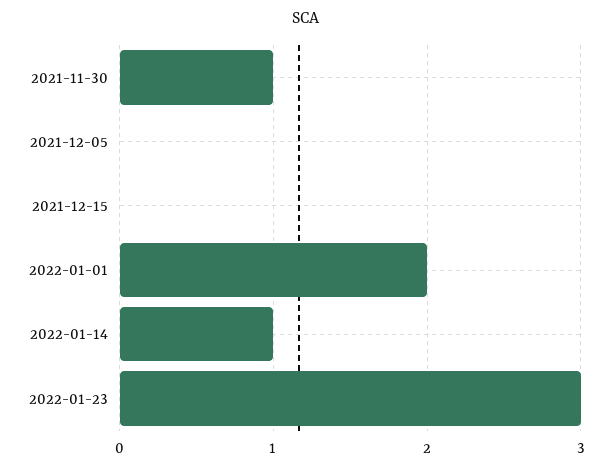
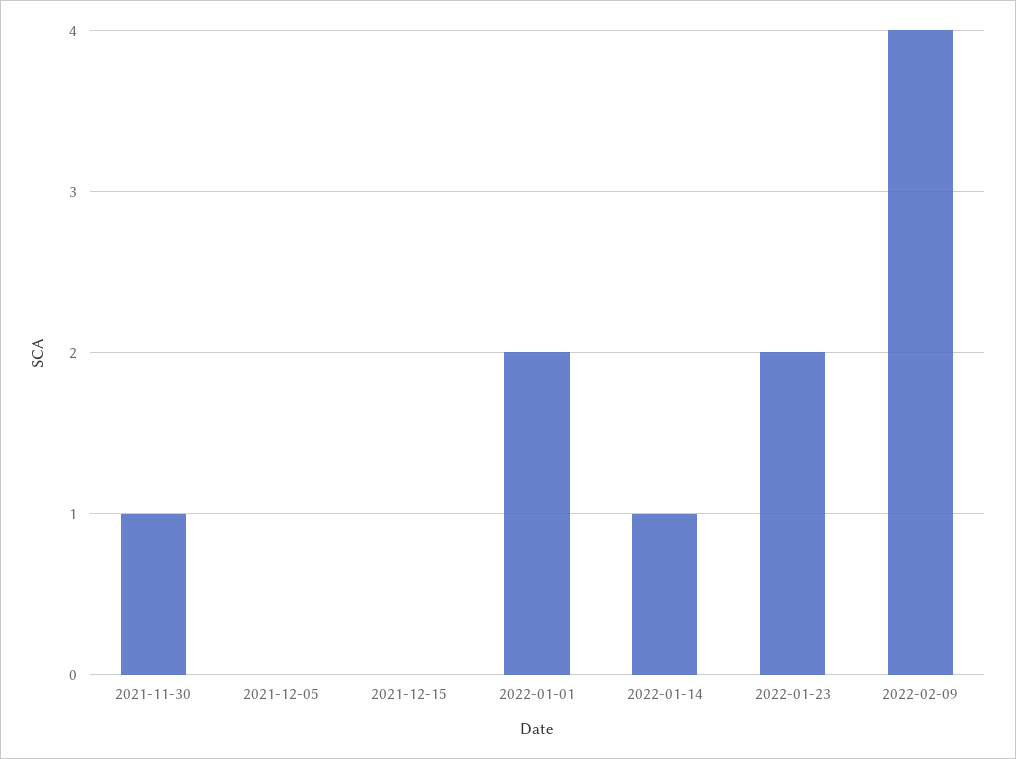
2022-01-23: 3 -> 2
2022-02-09: none -> 4

